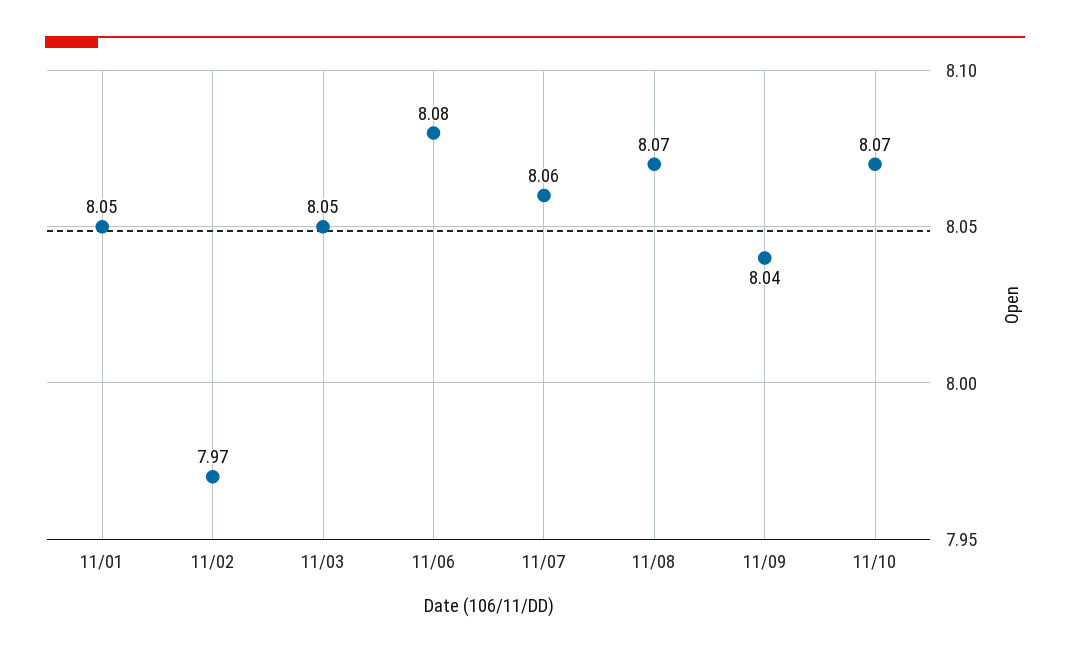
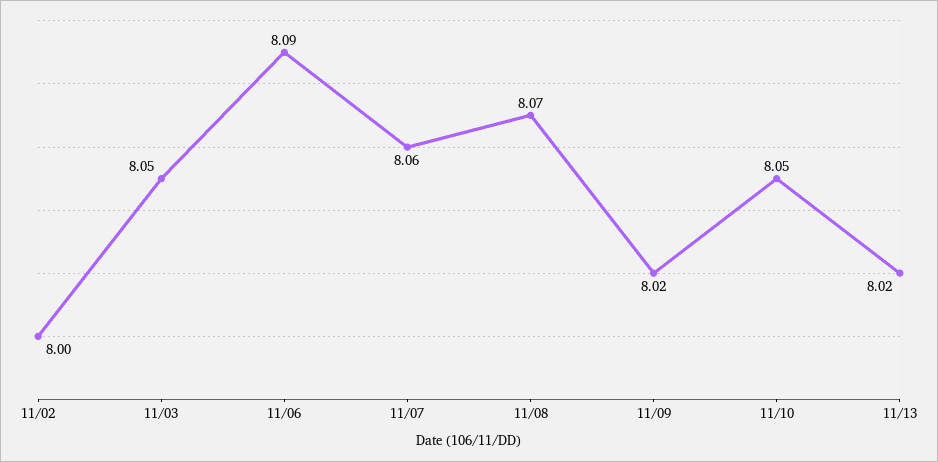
11/01: 8.05 -> none
11/02: 7.97 -> 8
11/06: 8.08 -> 8.09
11/09: 8.04 -> 8.02
11/10: 8.07 -> 8.05
11/13: none -> 8.02

